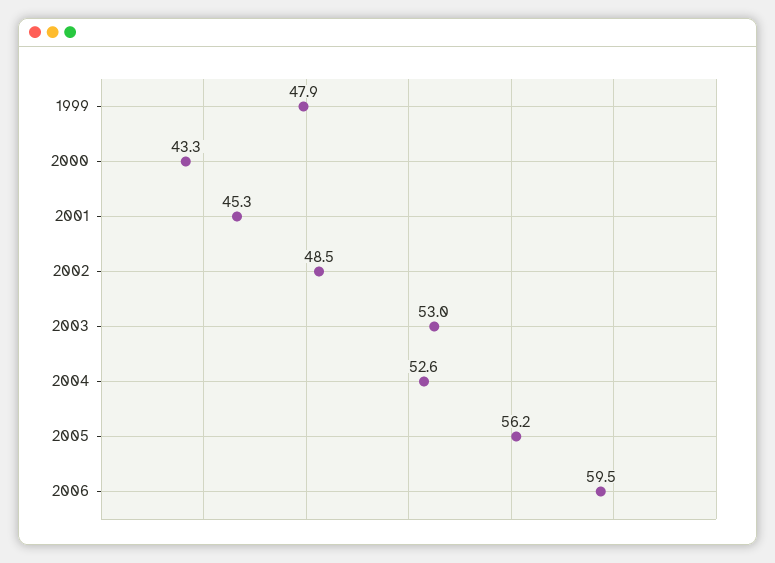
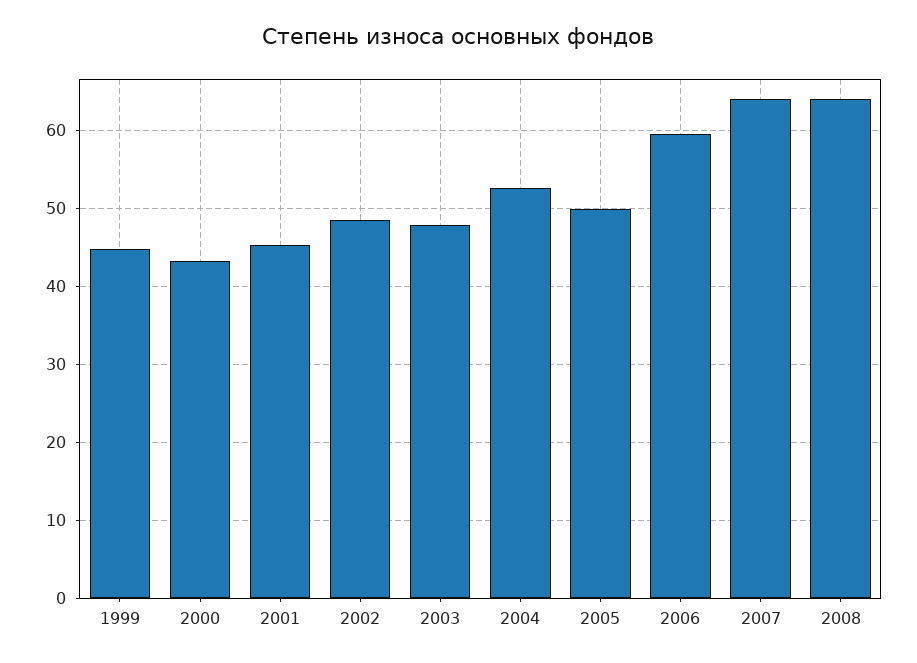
1999: 47.9 -> 45
2003: 53 -> 48
2005: 56.2 -> 50
2007: none -> 64
2008: none -> 64

